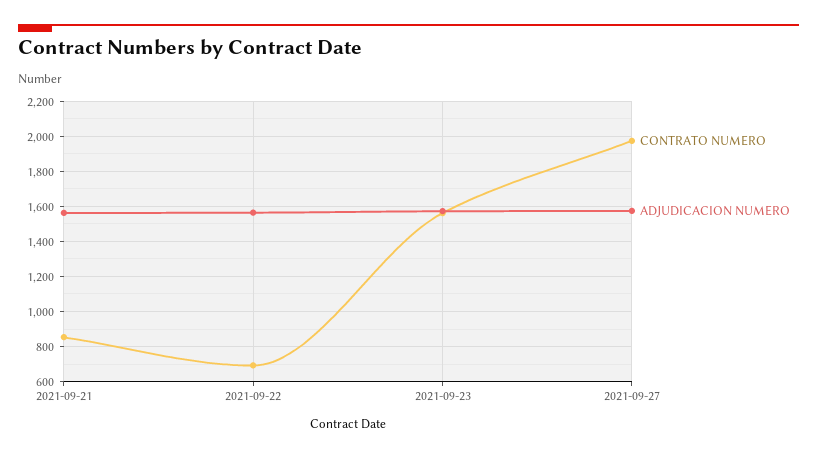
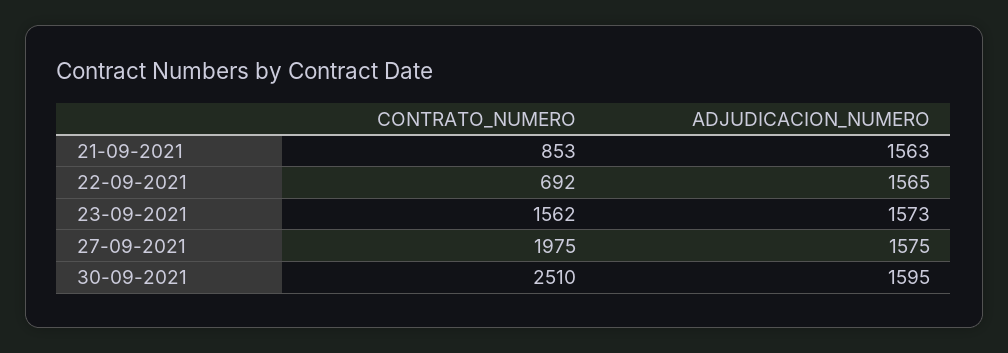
CONTRATO NUMERO, 30-09-2021: none -> 2510
ADJUDICACION NUMERO, 30-09-2021: none -> 1595

